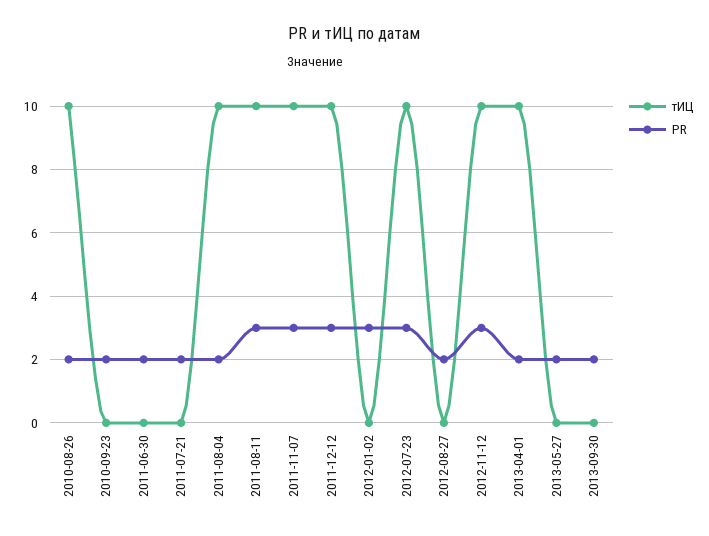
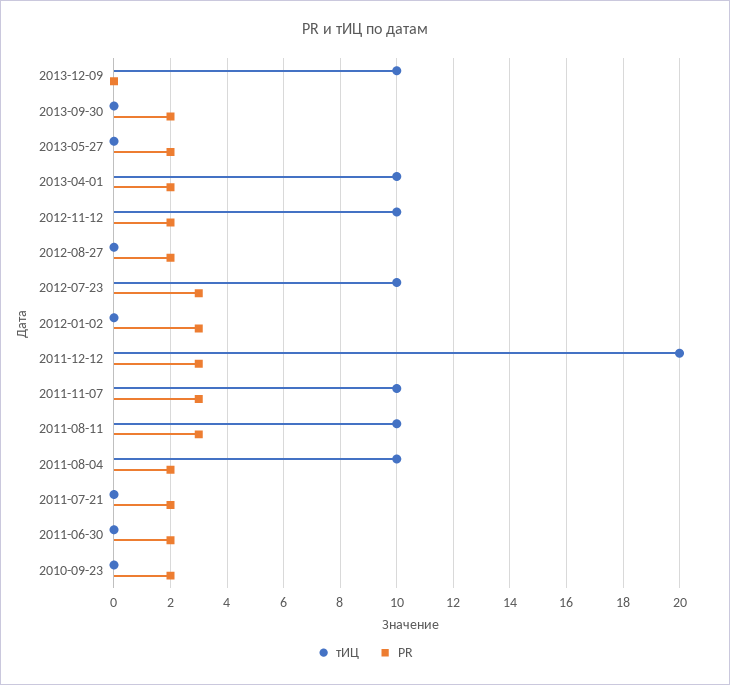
тИЦ, 2010-08-26: 10 -> none
PR, 2010-08-26: 2 -> none
тИЦ, 2011-12-12: 10 -> 20
PR, 2012-11-12: 3 -> 2
тИЦ, 2013-12-09: none -> 10
PR, 2013-12-09: none -> 0

